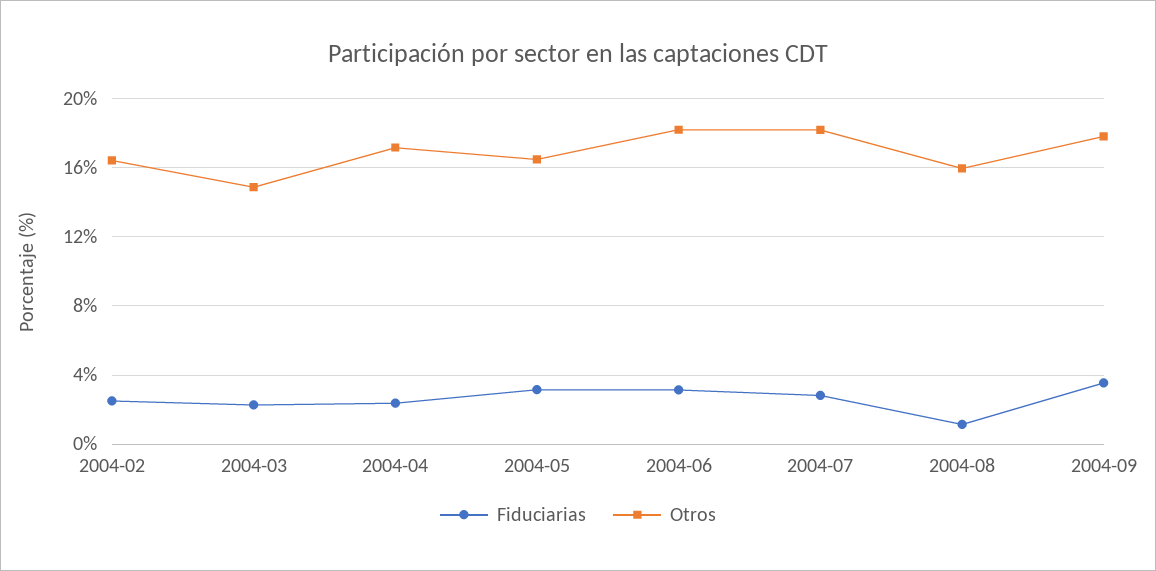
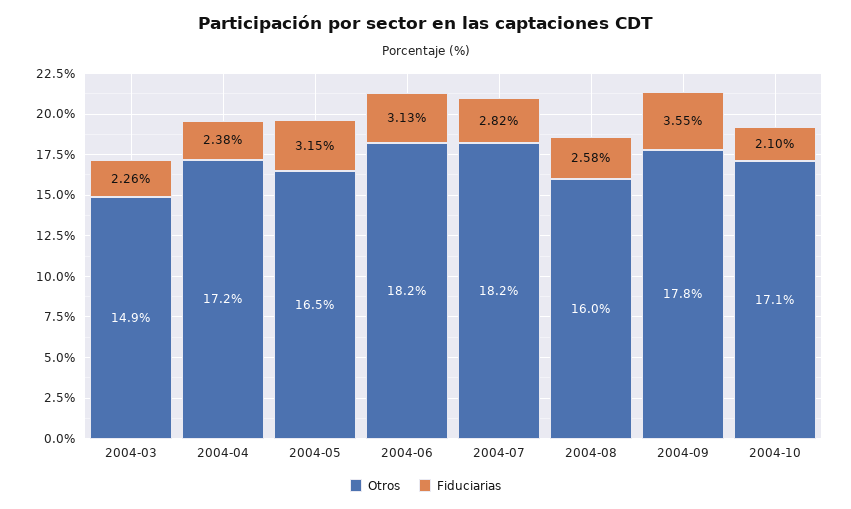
Fiduciarias, 2004-02: 2.5 -> none
Otros, 2004-02: 16.5 -> none
Fiduciarias, 2004-08: 1 -> 2.58
Otros, 2004-10: none -> 17.1
Fiduciarias, 2004-10: none -> 2.1

